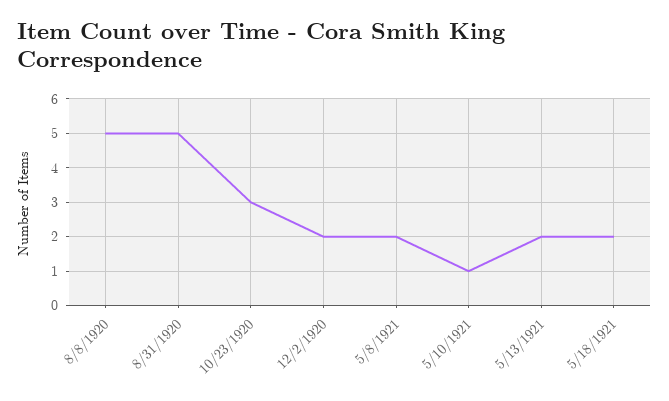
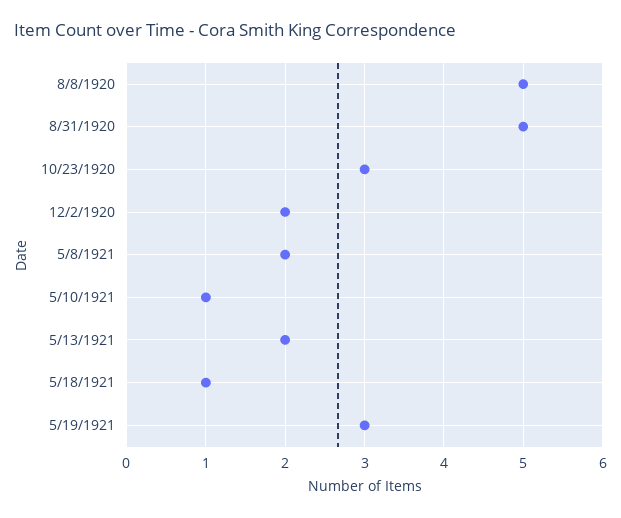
5/18/1921: 2 -> 1
5/19/1921: none -> 3

